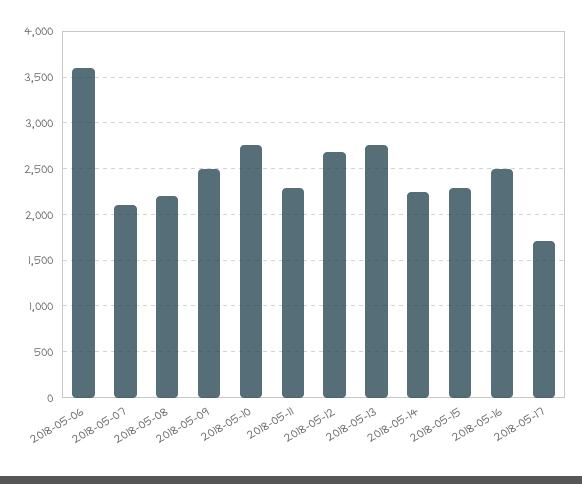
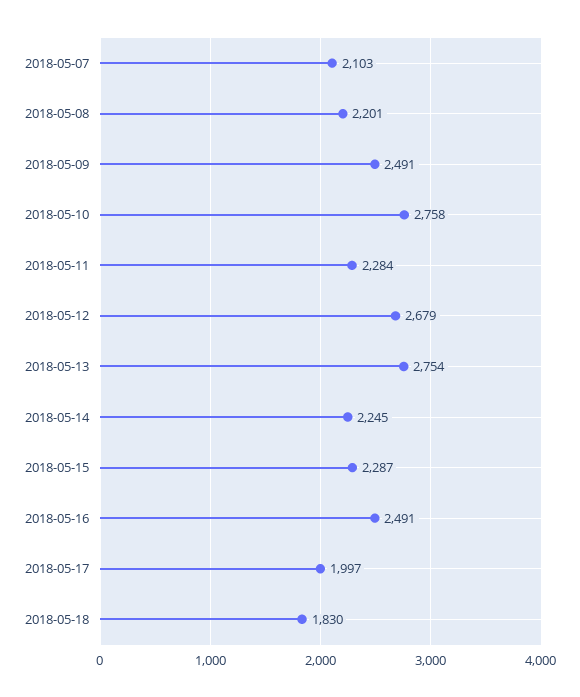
2018-05-06: 3600 -> none
2018-05-17: 1700 -> 1997
2018-05-18: none -> 1830

